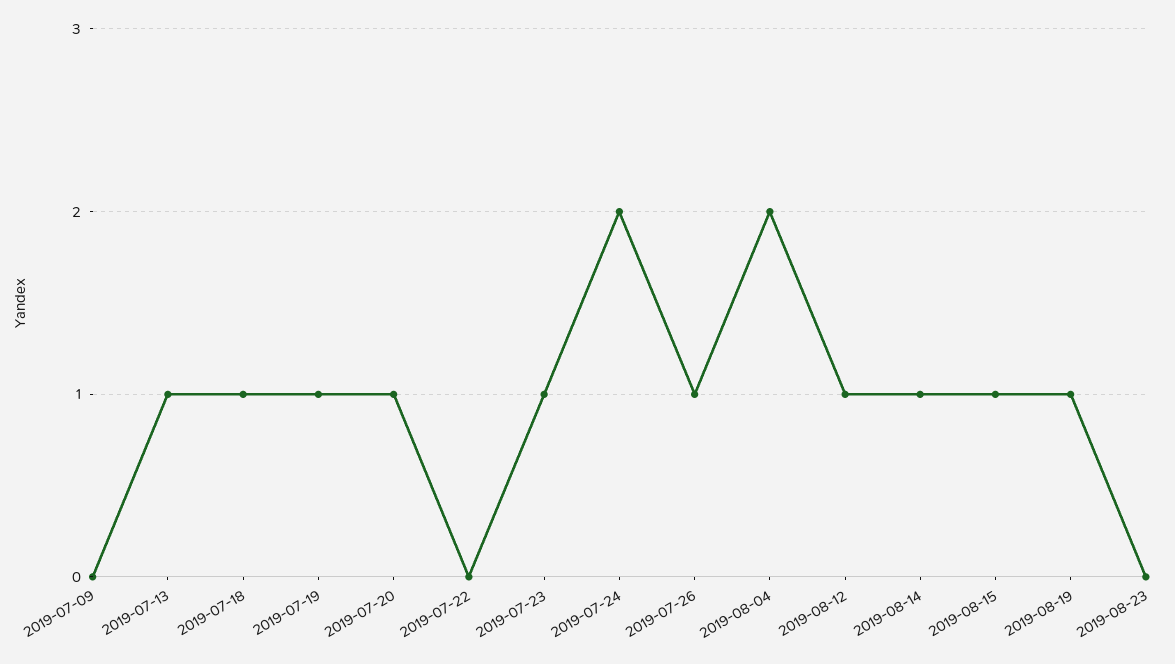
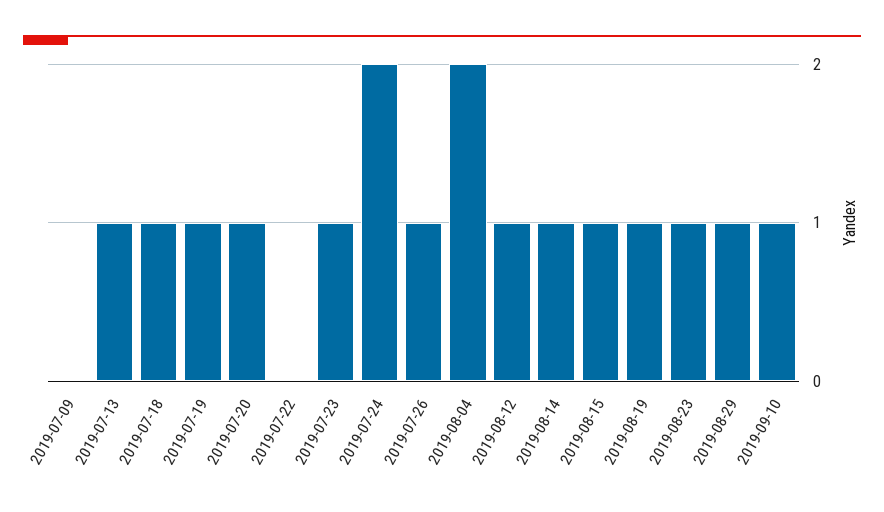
2019-08-23: 0 -> 1
2019-08-29: none -> 1
2019-09-10: none -> 1

